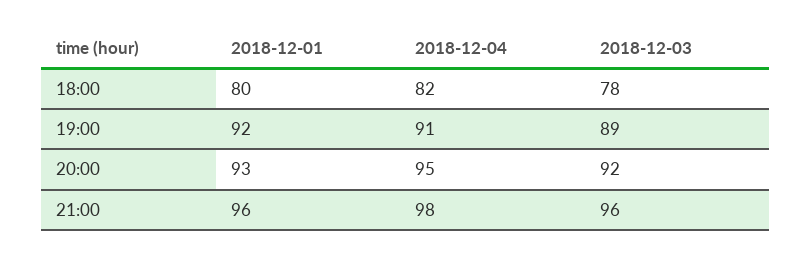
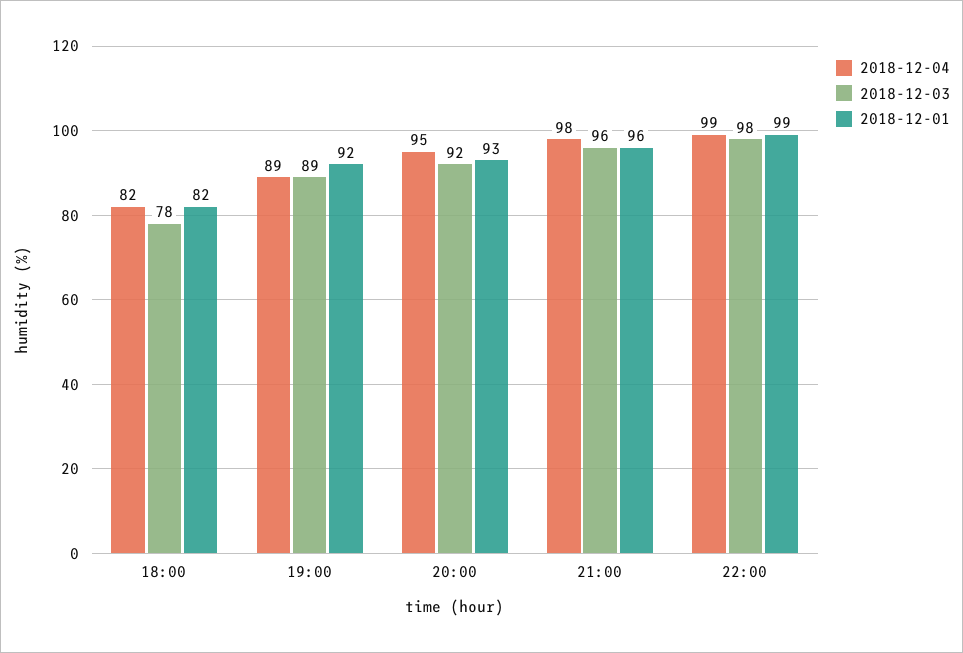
2018-12-01, 18:00: 80 -> 82
2018-12-04, 19:00: 91 -> 89
2018-12-04, 22:00: none -> 99
2018-12-03, 22:00: none -> 98
2018-12-01, 22:00: none -> 99

